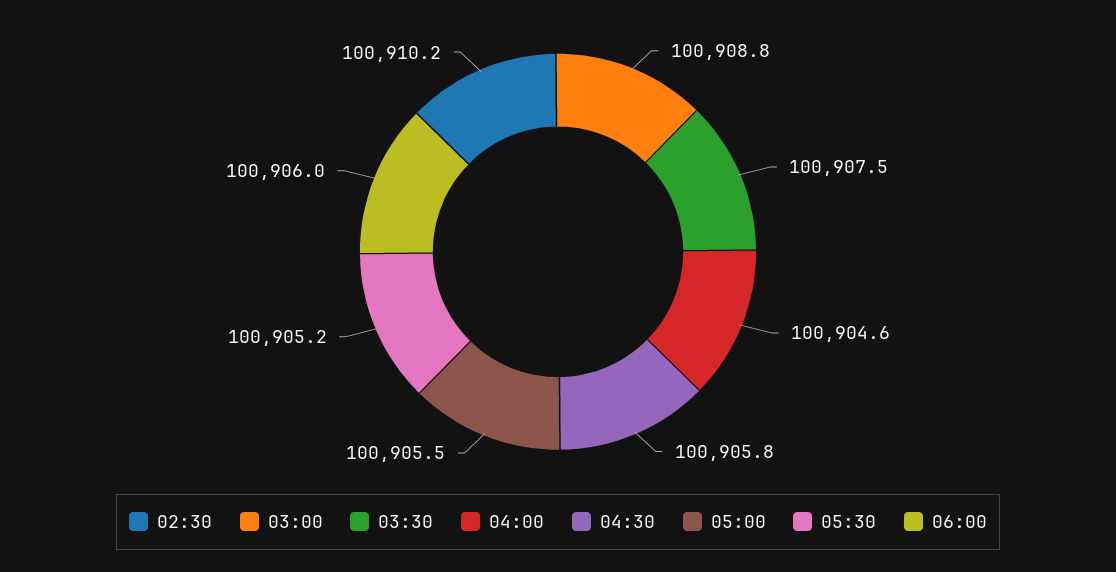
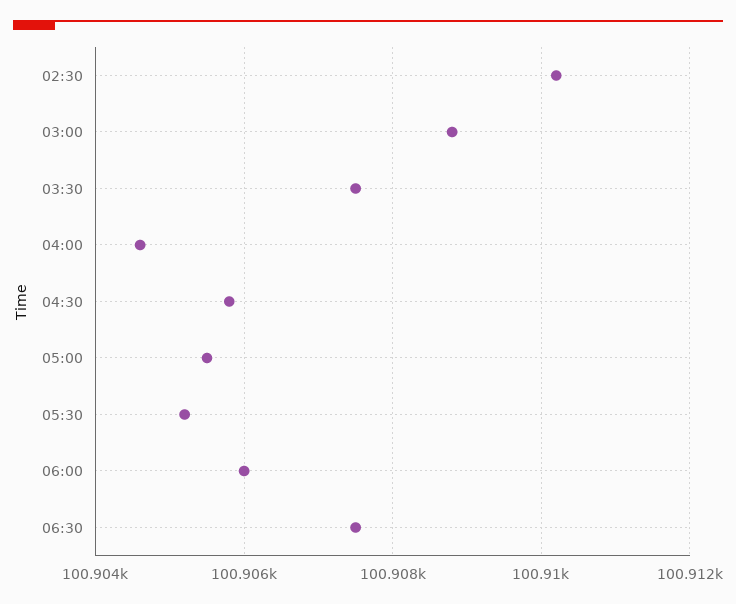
06:30: none -> 100907.5

